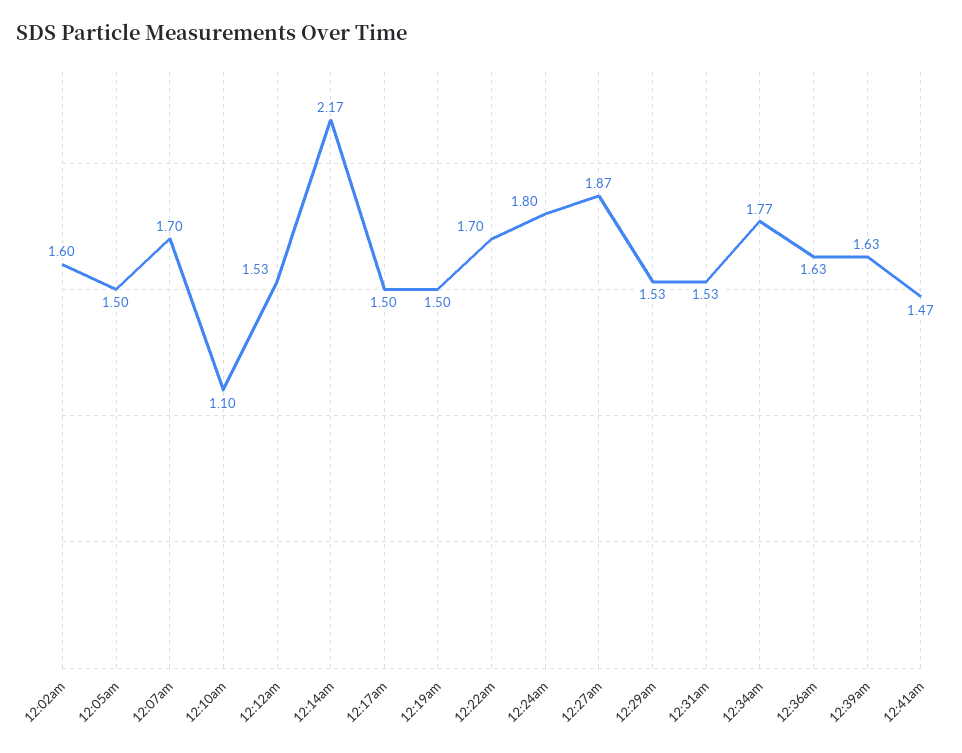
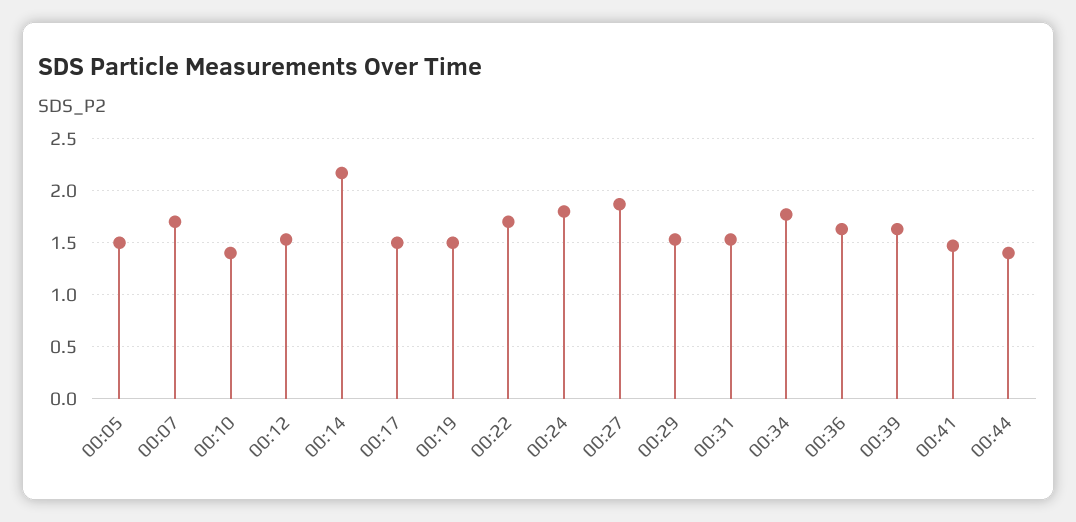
12:02am: 1.6 -> none
12:10am: 1.1 -> 1.4
00:44: none -> 1.4

